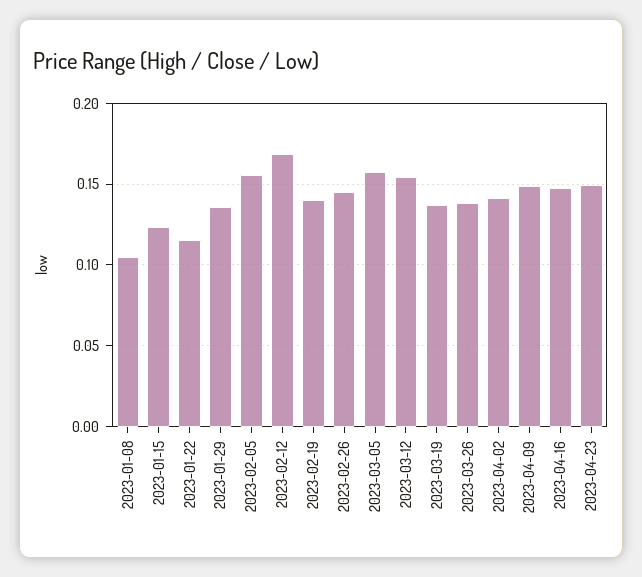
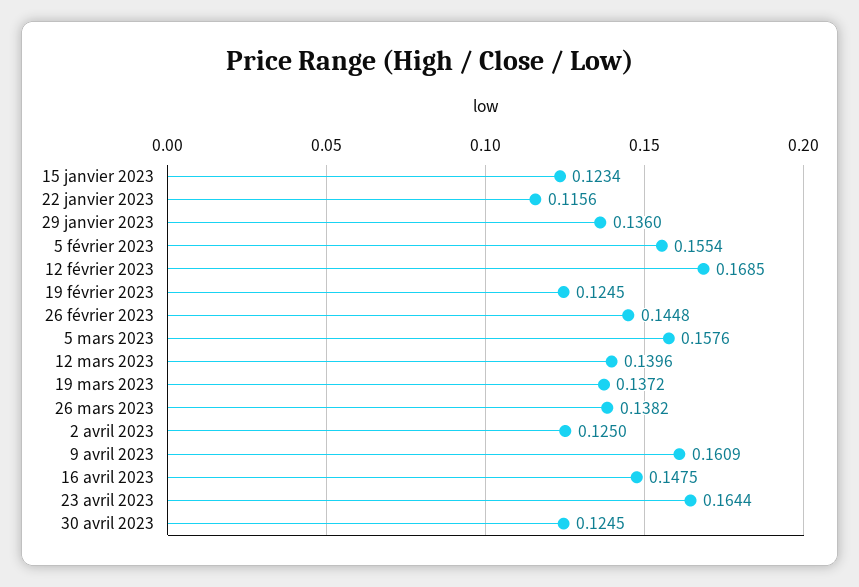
2023-01-08: 0.105 -> none
2023-02-19: 0.14 -> 0.1245
2023-03-12: 0.155 -> 0.1396
2023-04-02: 0.14 -> 0.125
2023-04-09: 0.15 -> 0.1609
2023-04-23: 0.15 -> 0.1644
30 avril 2023: none -> 0.1245

